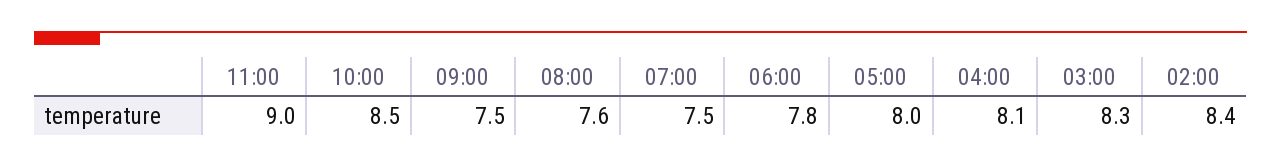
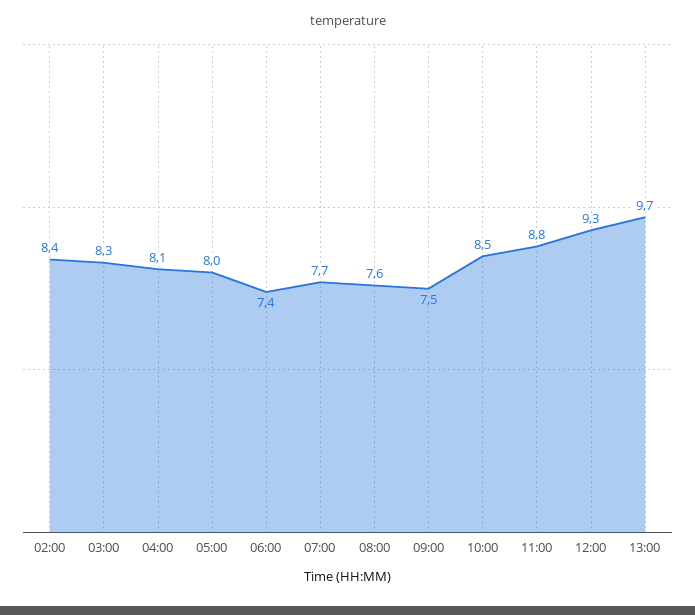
11:00: 9 -> 8.8
07:00: 7.5 -> 7.7
06:00: 7.8 -> 7.4
12:00: none -> 9.3
13:00: none -> 9.7

